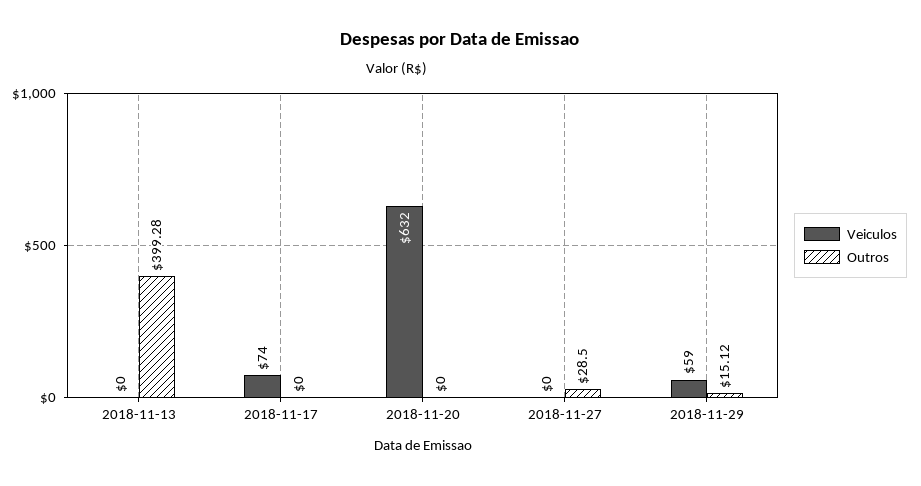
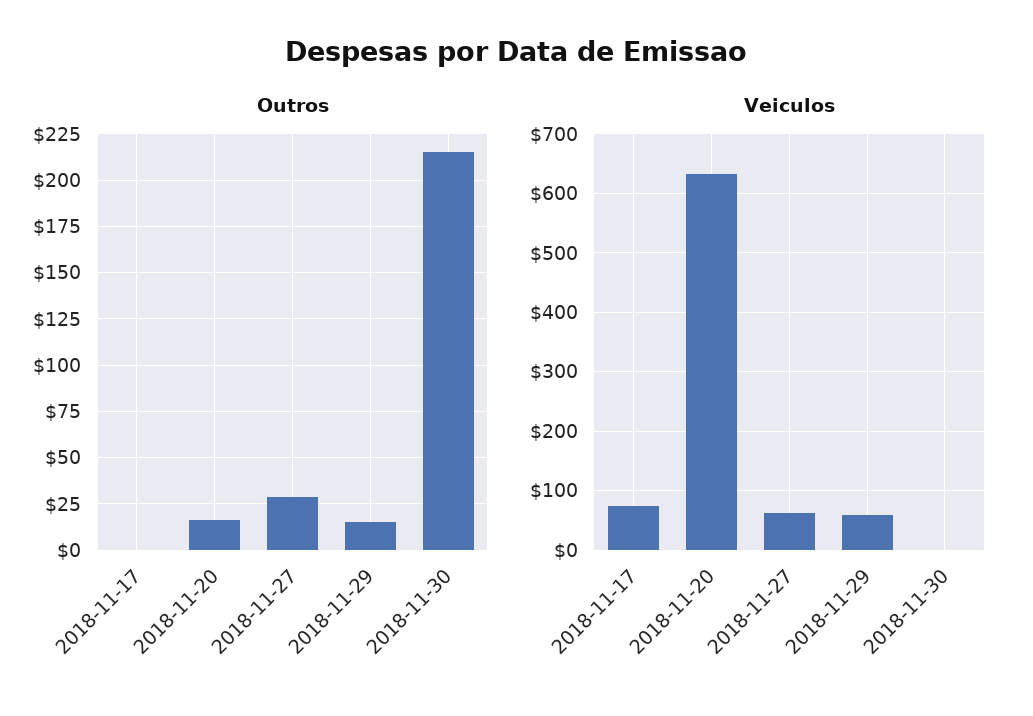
Veiculos, 2018-11-13: 0 -> none
Outros, 2018-11-13: 399.28 -> none
Outros, 2018-11-20: 0 -> 15
Veiculos, 2018-11-27: 0 -> 60
Outros, 2018-11-30: none -> 215
Veiculos, 2018-11-30: none -> 0

